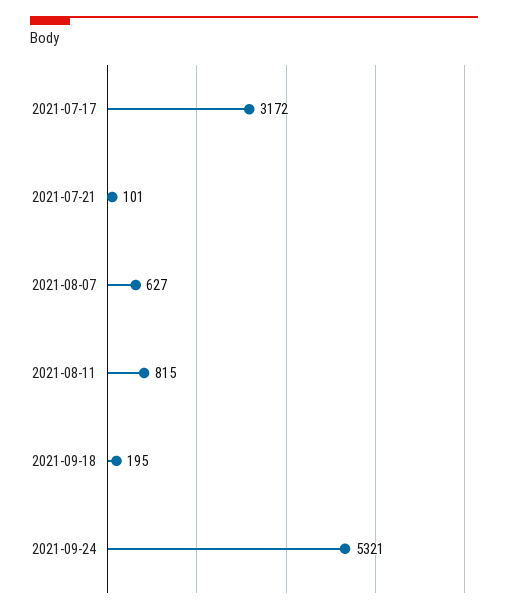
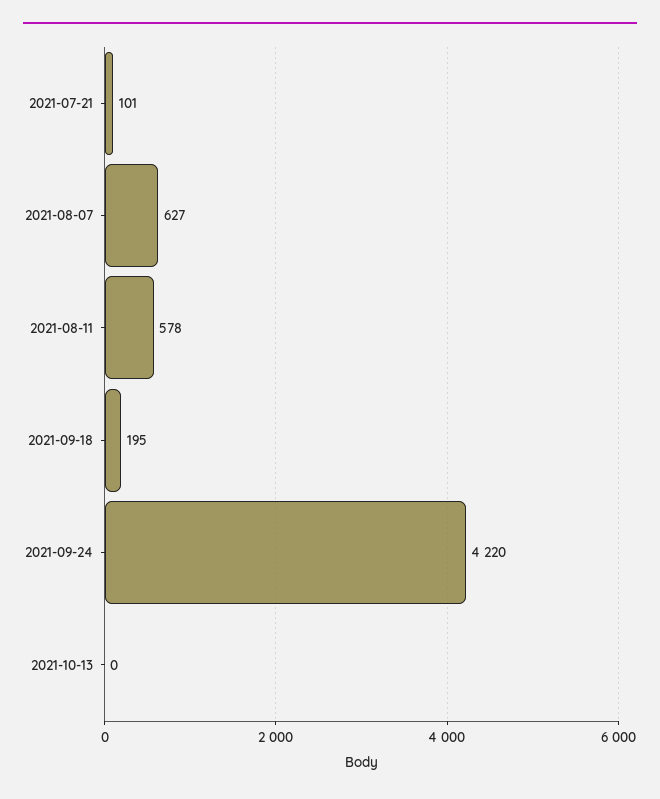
2021-07-17: 3172 -> none
2021-08-11: 815 -> 578
2021-09-24: 5321 -> 4220
2021-10-13: none -> 0

